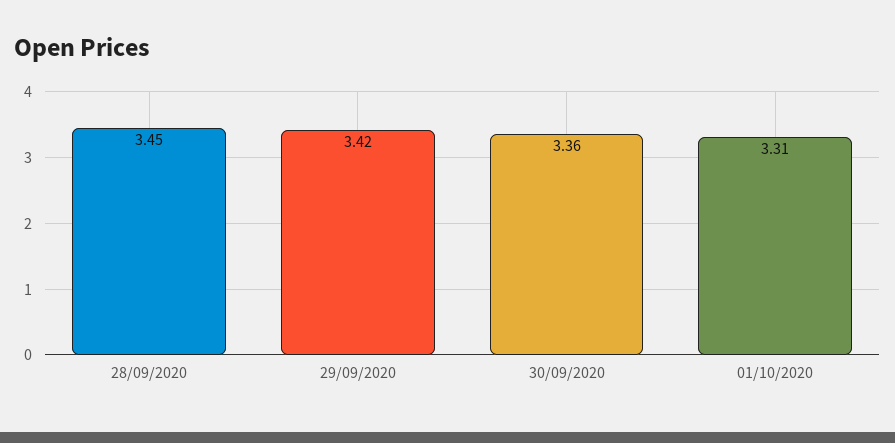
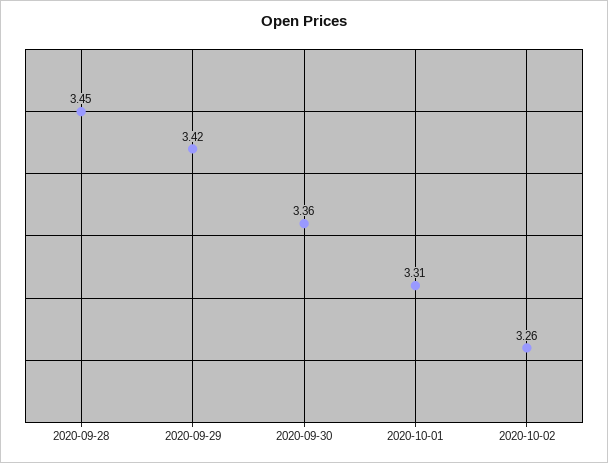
2020-10-02: none -> 3.26

